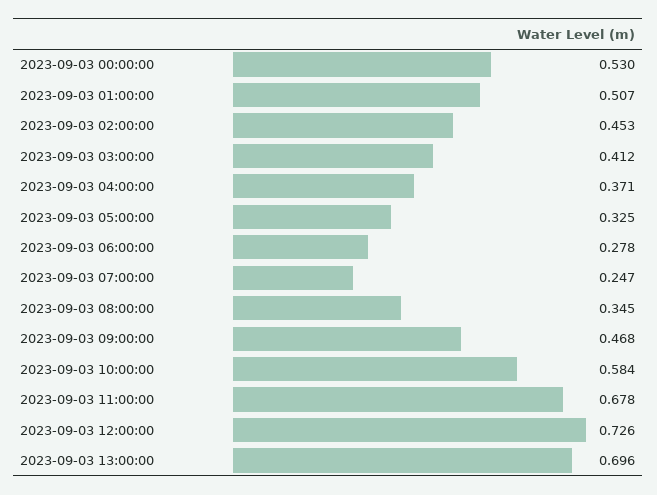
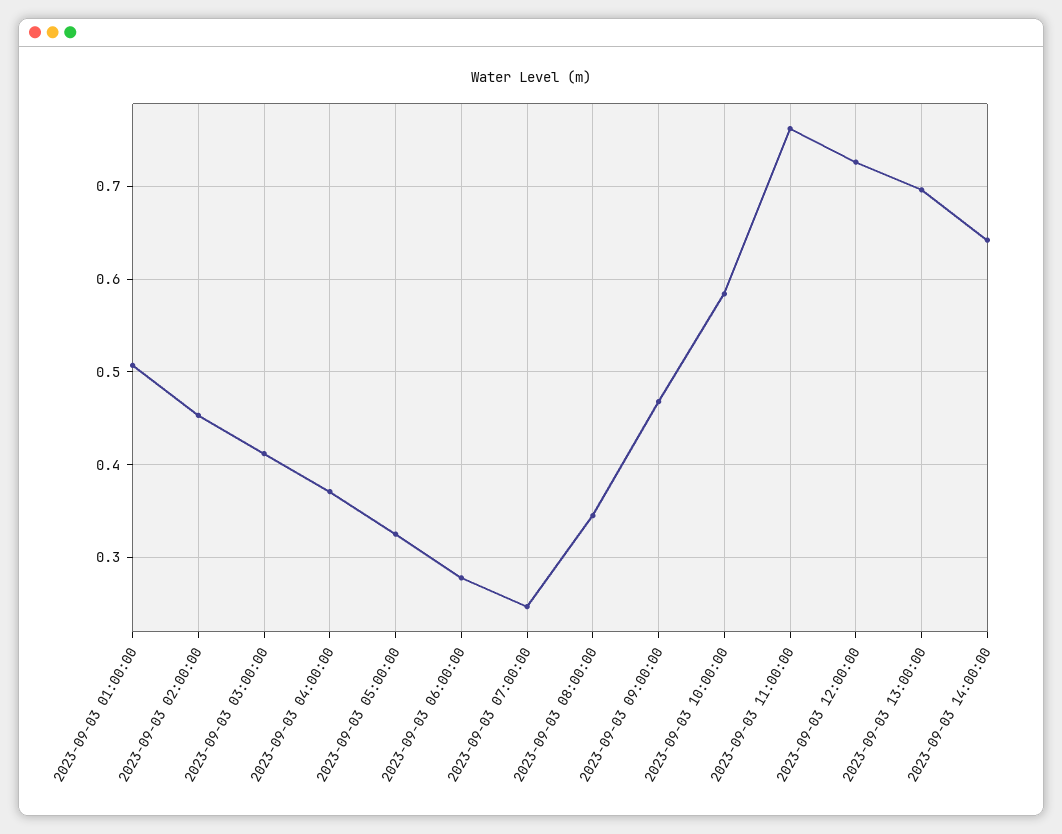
2023-09-03 00:00:00: 0.53 -> none
2023-09-03 11:00:00: 0.678 -> 0.76
2023-09-03 14:00:00: none -> 0.64

